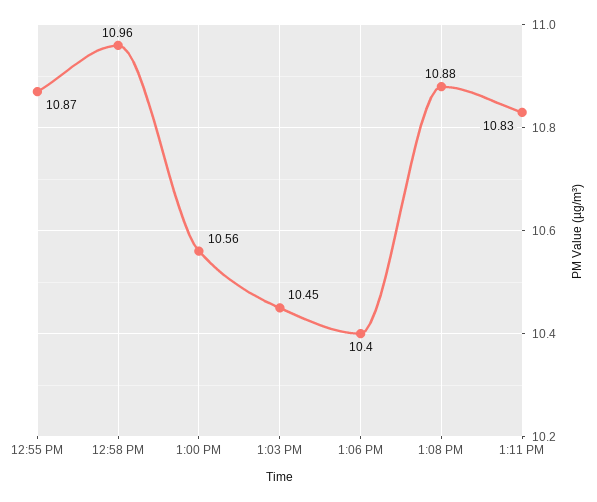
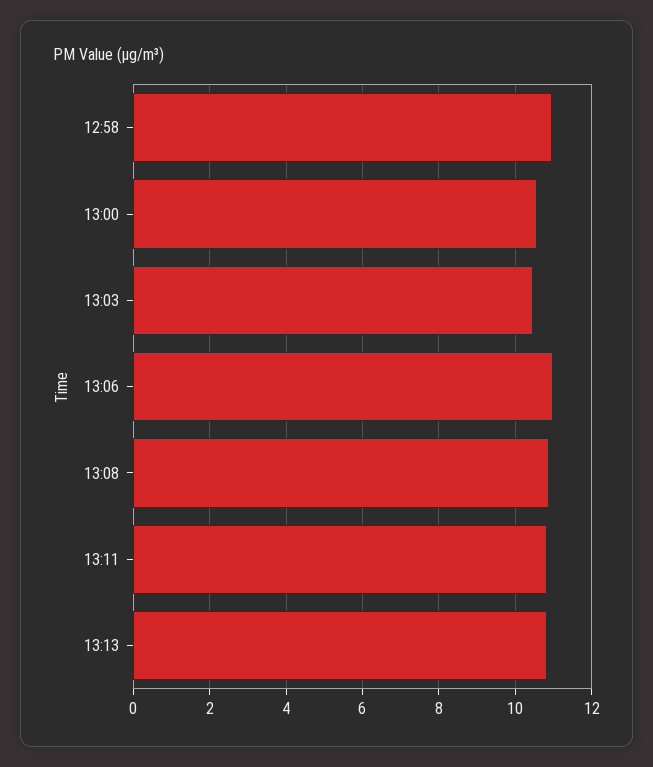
12:55 PM: 10.87 -> none
1:06 PM: 10.4 -> 11
13:13: none -> 10.8

